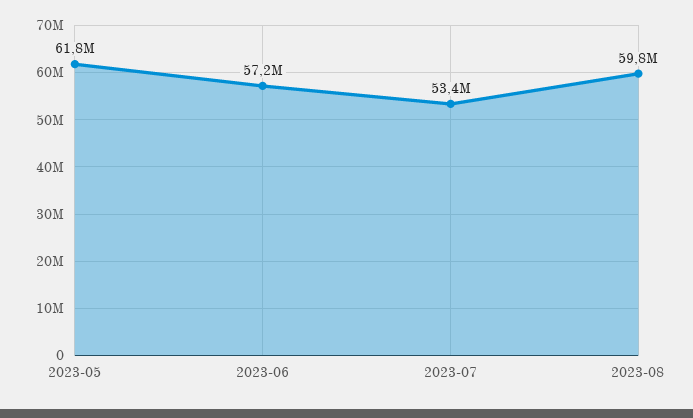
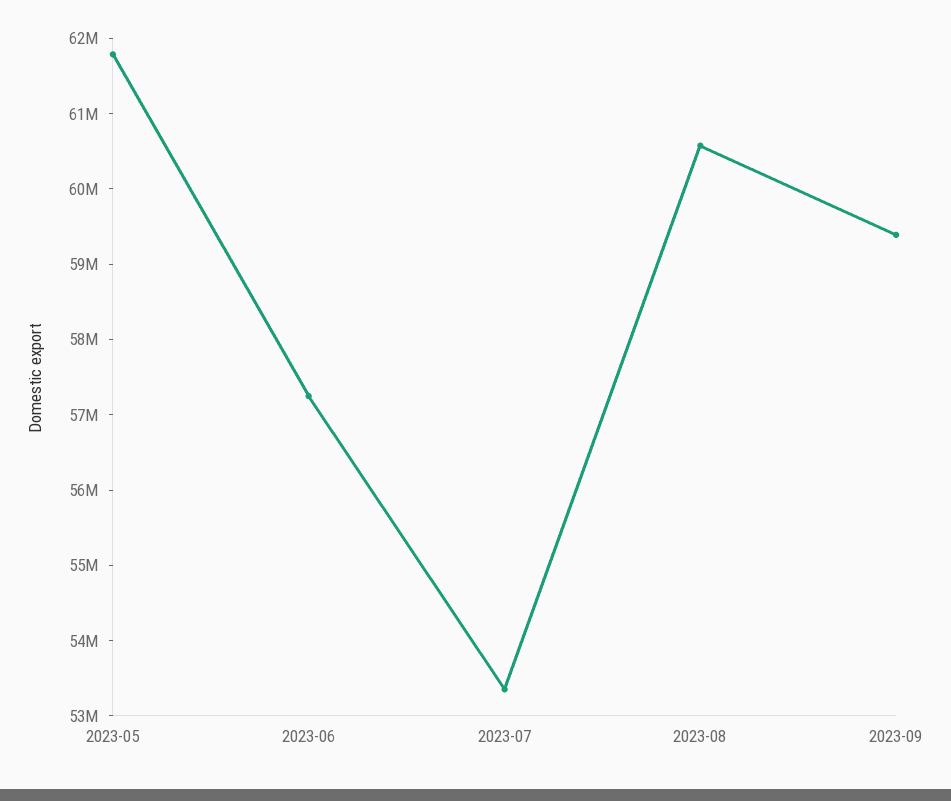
2023-08: 59800000 -> 60600000
2023-09: none -> 59400000

